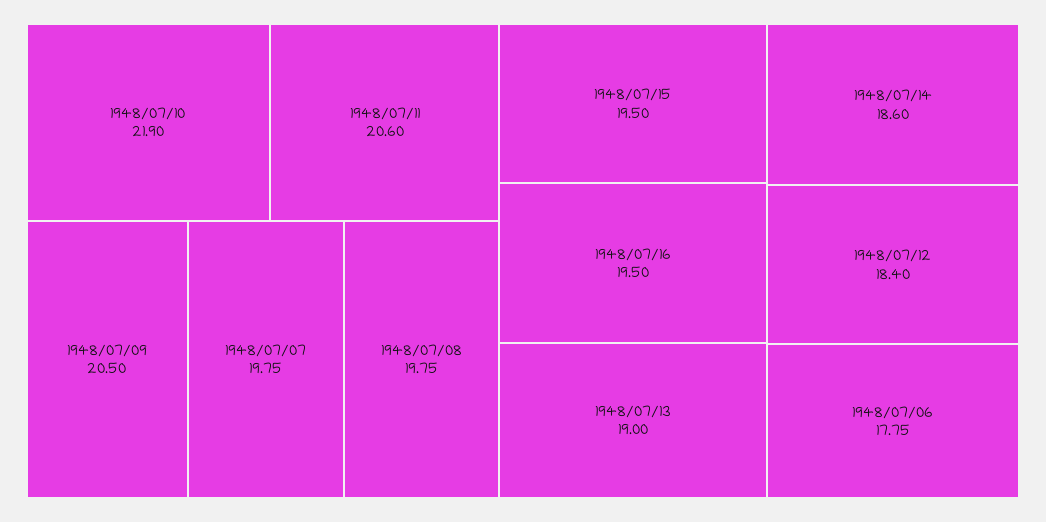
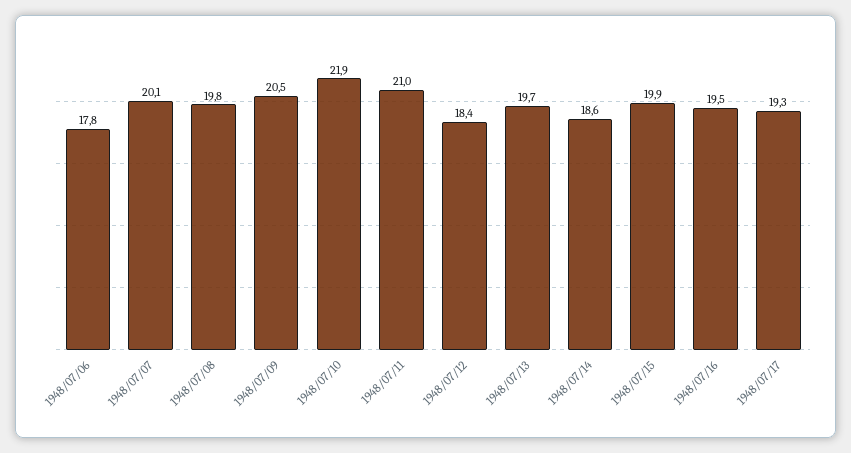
1948/07/11: 20.6 -> 21
1948/07/07: 19.75 -> 20.1
1948/07/15: 19.5 -> 19.9
1948/07/13: 19 -> 19.7
1948/07/17: none -> 19.3

